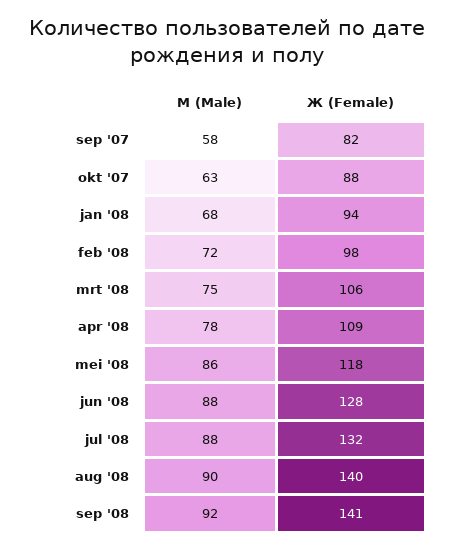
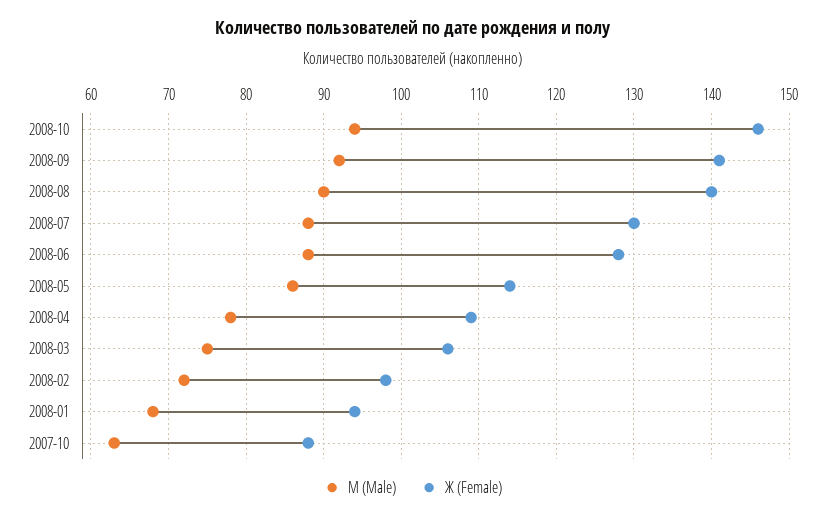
М (Male), sep '07: 58 -> none
Ж (Female), sep '07: 82 -> none
Ж (Female), mei '08: 118 -> 114
Ж (Female), jul '08: 132 -> 130
М (Male), 2008-10: none -> 94
Ж (Female), 2008-10: none -> 146

